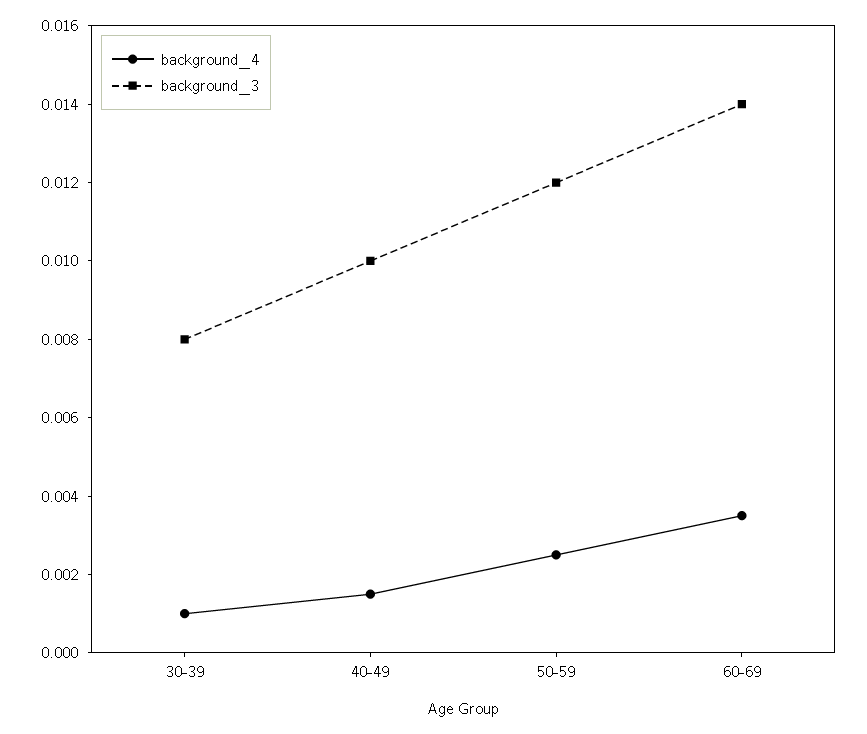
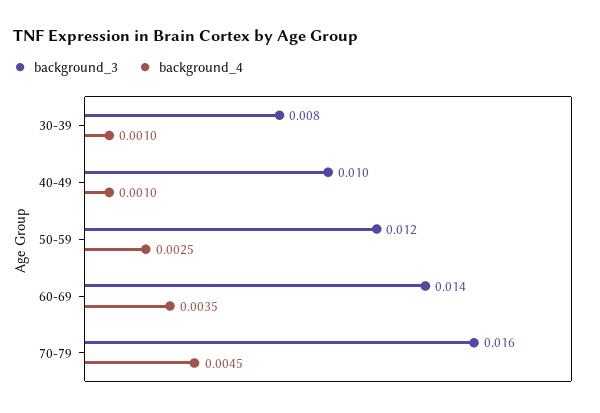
background_4, 40-49: 0.0015 -> 0.001
background_3, 70-79: none -> 0.016
background_4, 70-79: none -> 0.0045

